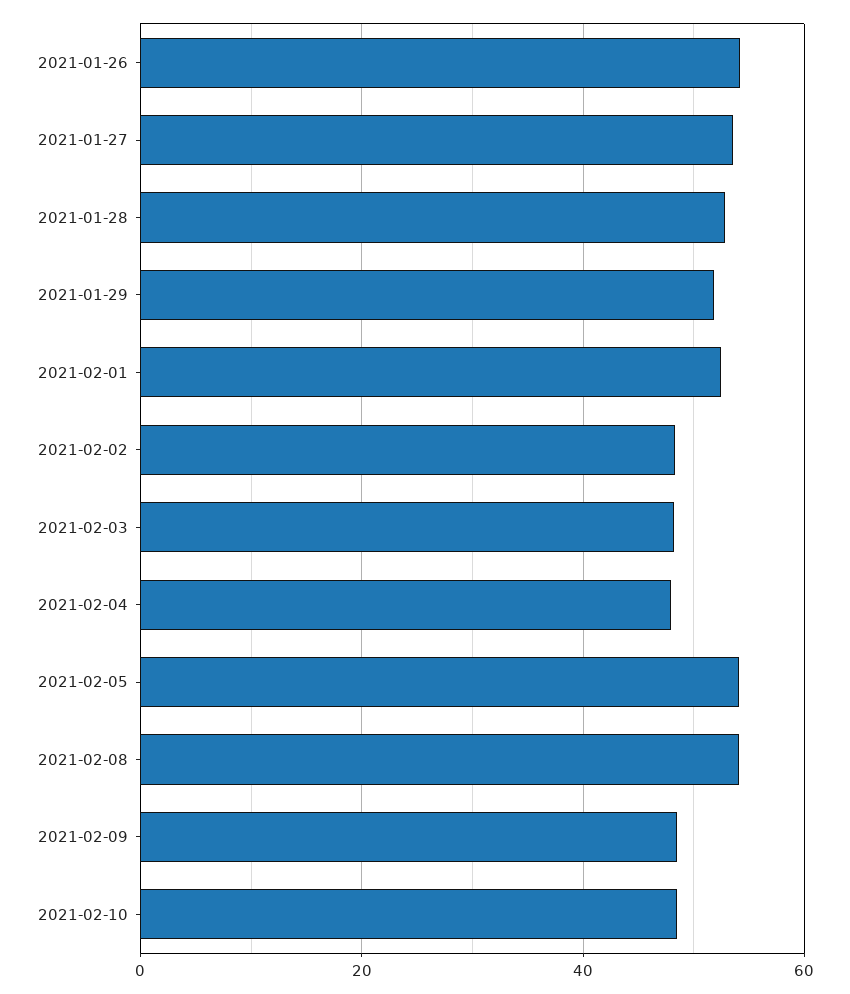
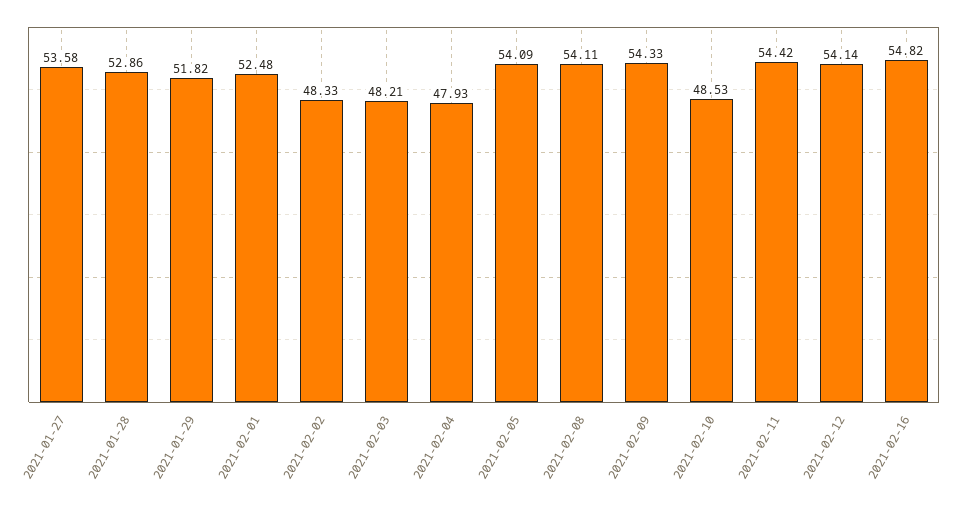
2021-01-26: 54 -> none
2021-02-09: 48 -> 54.33
2021-02-11: none -> 54.42
2021-02-12: none -> 54.14
2021-02-16: none -> 54.82

